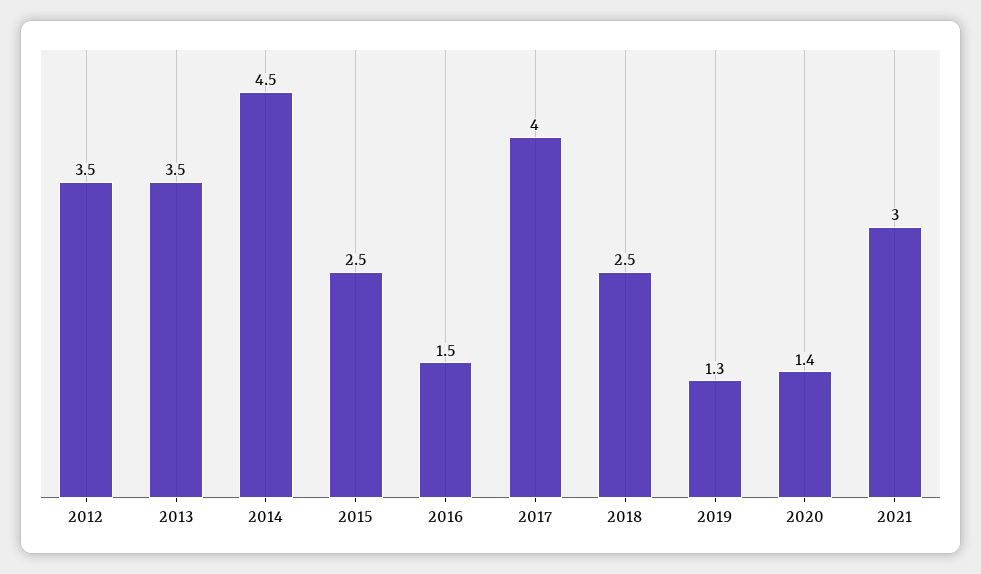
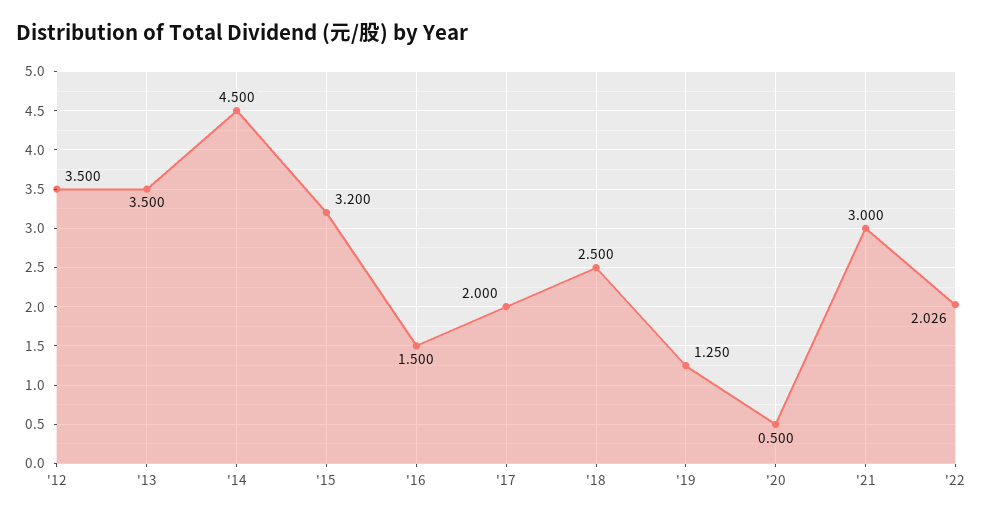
2015: 2.5 -> 3.2
2017: 4 -> 2
2020: 1.4 -> 0.5
'22: none -> 2.026

